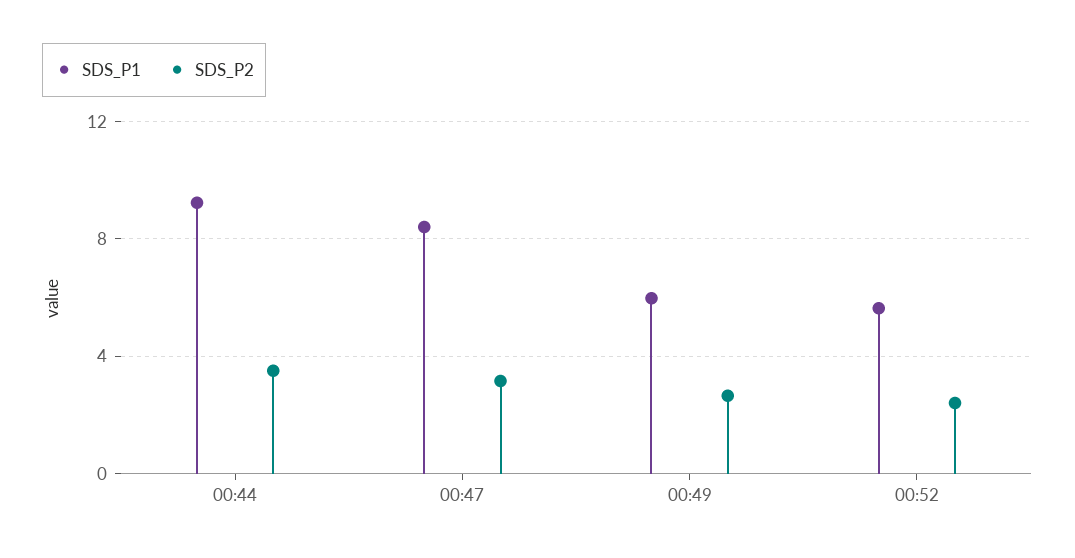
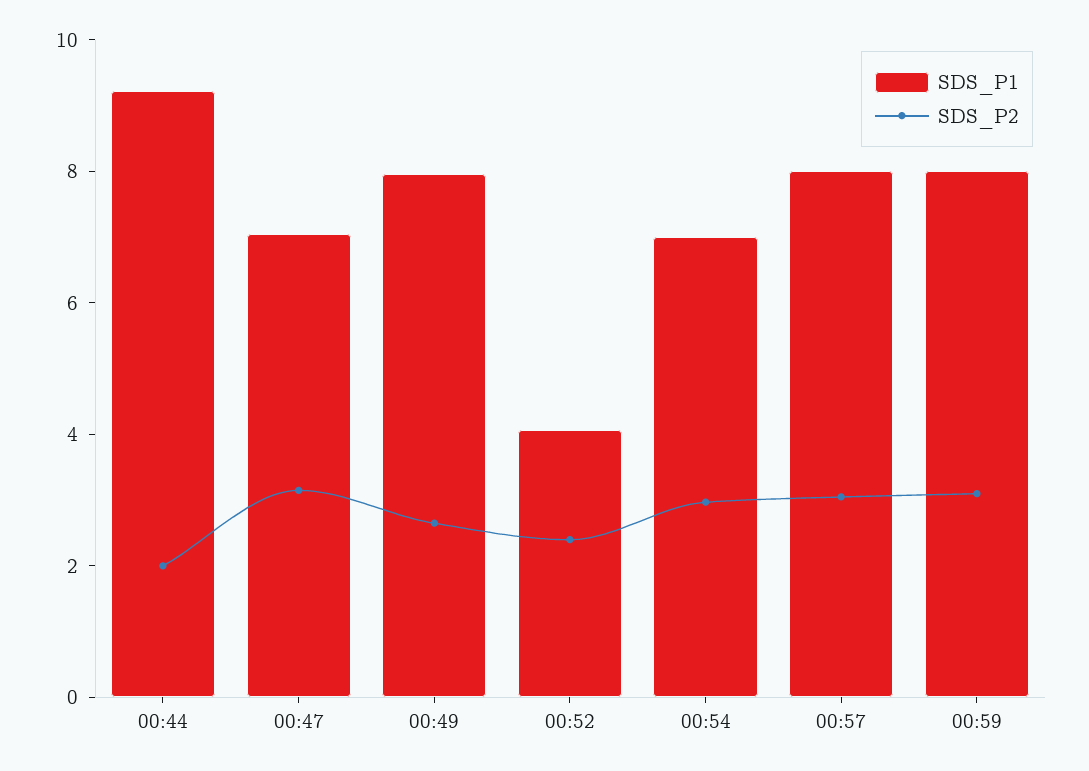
SDS_P2, 00:44: 3.5 -> 2
SDS_P1, 00:47: 8.5 -> 7
SDS_P1, 00:49: 6 -> 8
SDS_P1, 00:52: 5.5 -> 4
SDS_P1, 00:54: none -> 7
SDS_P2, 00:54: none -> 3
SDS_P1, 00:57: none -> 8
SDS_P2, 00:57: none -> 3
SDS_P1, 00:59: none -> 8
SDS_P2, 00:59: none -> 3

